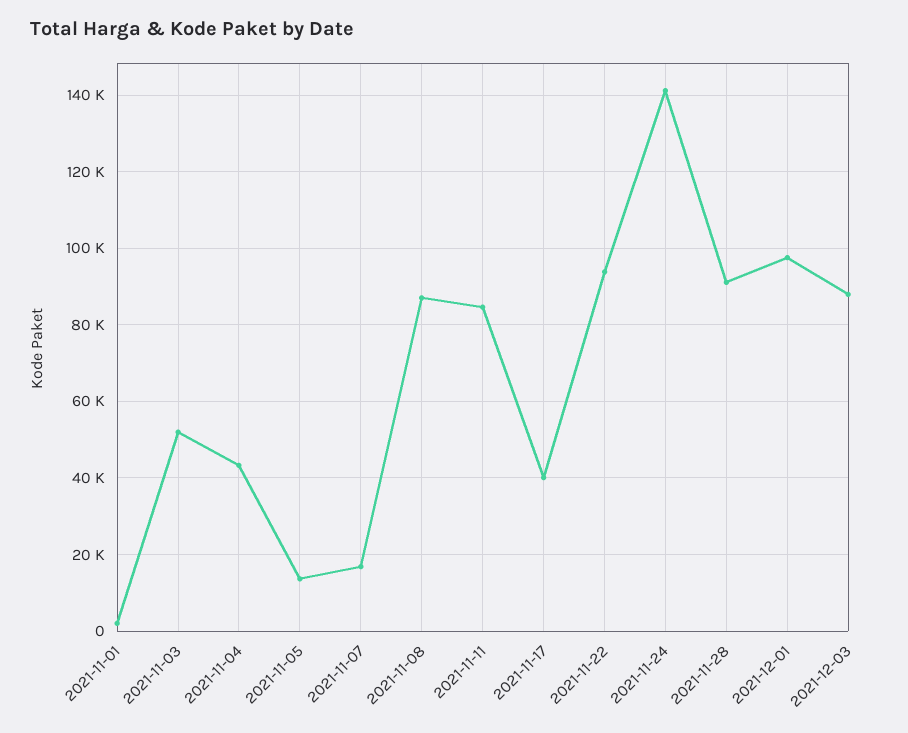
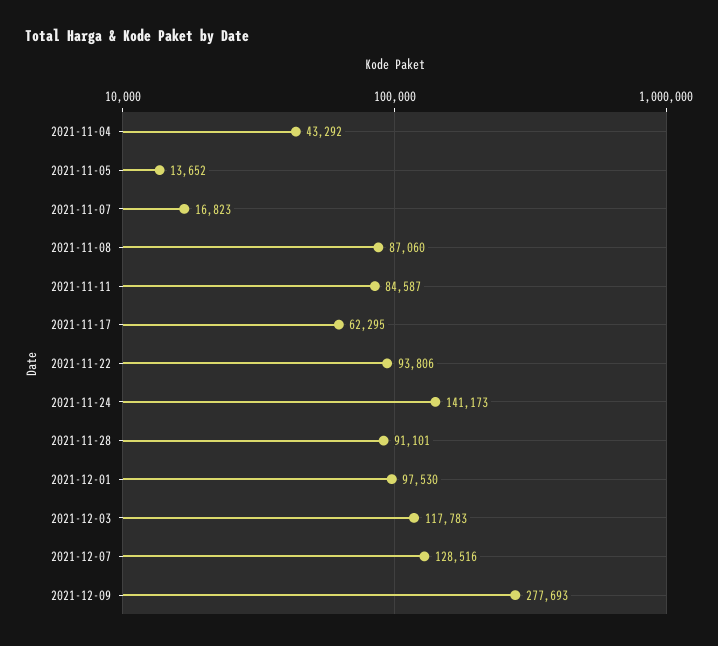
2021-11-01: 2000 -> none
2021-11-03: 52000 -> none
2021-11-17: 40000 -> 62295
2021-12-03: 88000 -> 117783
2021-12-07: none -> 128516
2021-12-09: none -> 277693

